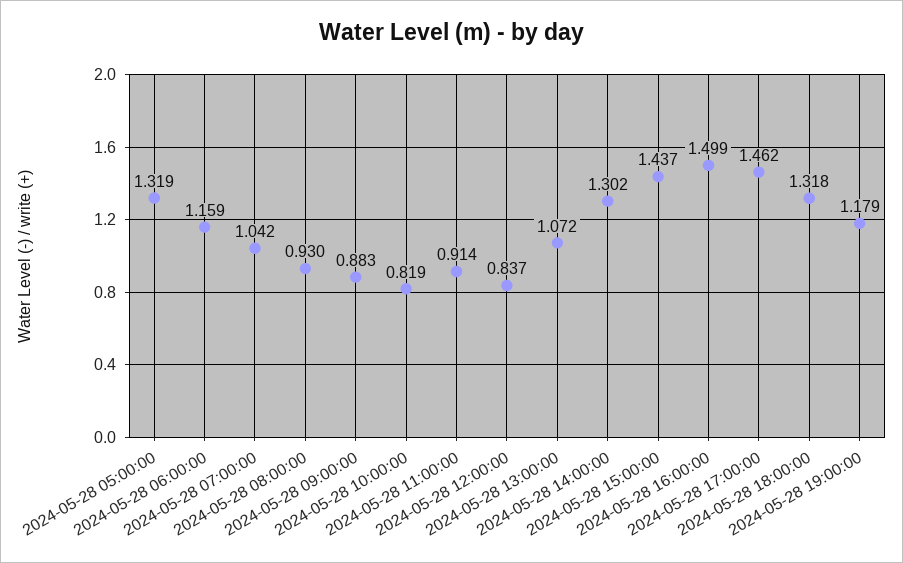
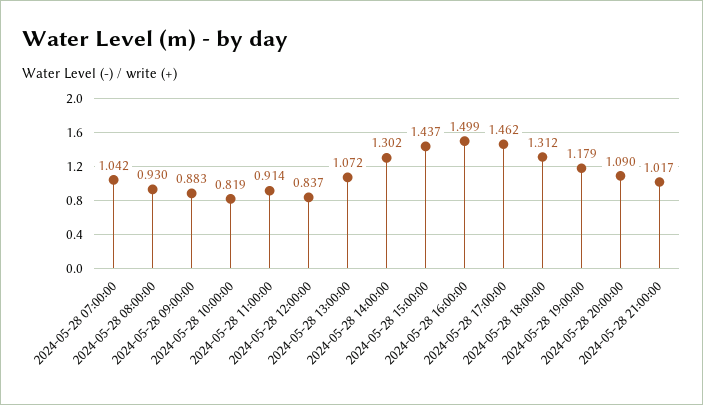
2024-05-28 05:00:00: 1.319 -> none
2024-05-28 06:00:00: 1.159 -> none
2024-05-28 18:00:00: 1.318 -> 1.312
2024-05-28 20:00:00: none -> 1.09
2024-05-28 21:00:00: none -> 1.017

